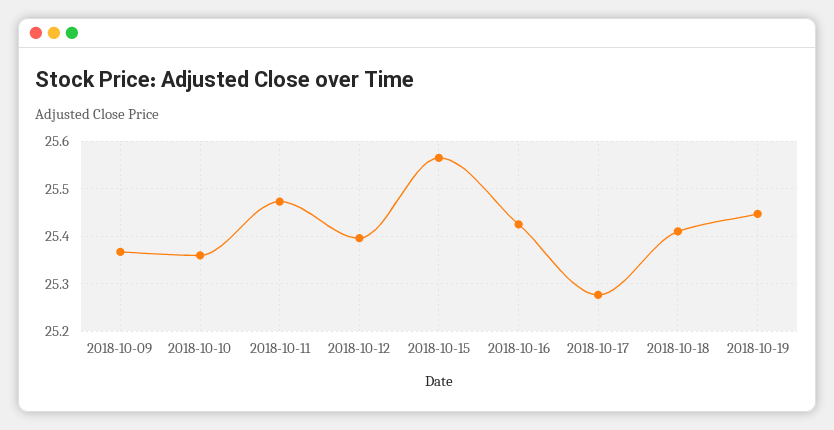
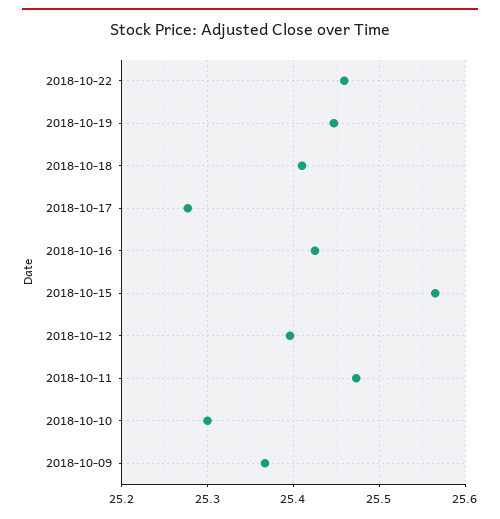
2018-10-10: 25.36 -> 25.3
2018-10-22: none -> 25.46

